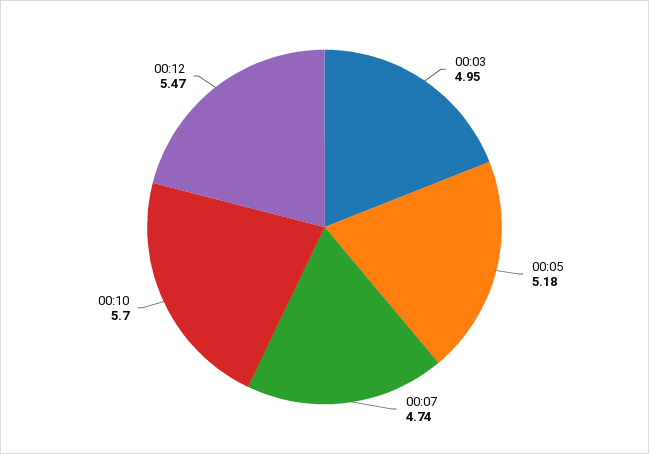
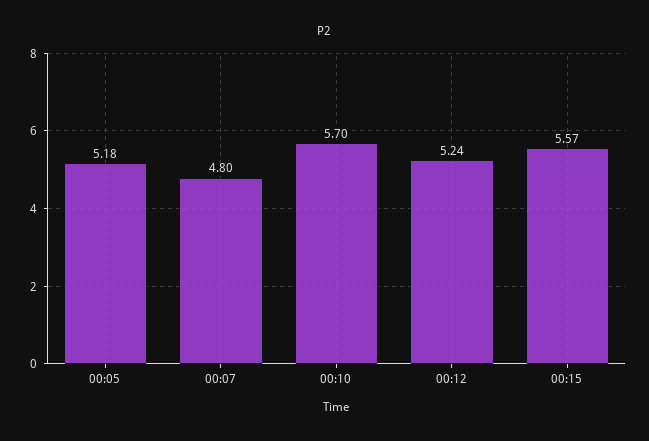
00:03: 4.95 -> none
00:07: 4.74 -> 4.8
00:12: 5.47 -> 5.24
00:15: none -> 5.57

